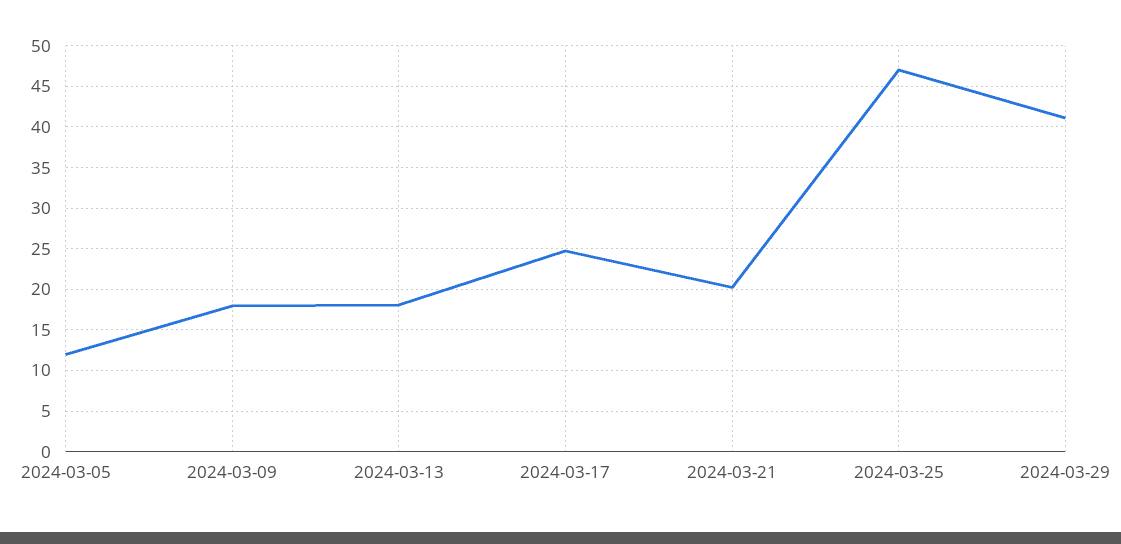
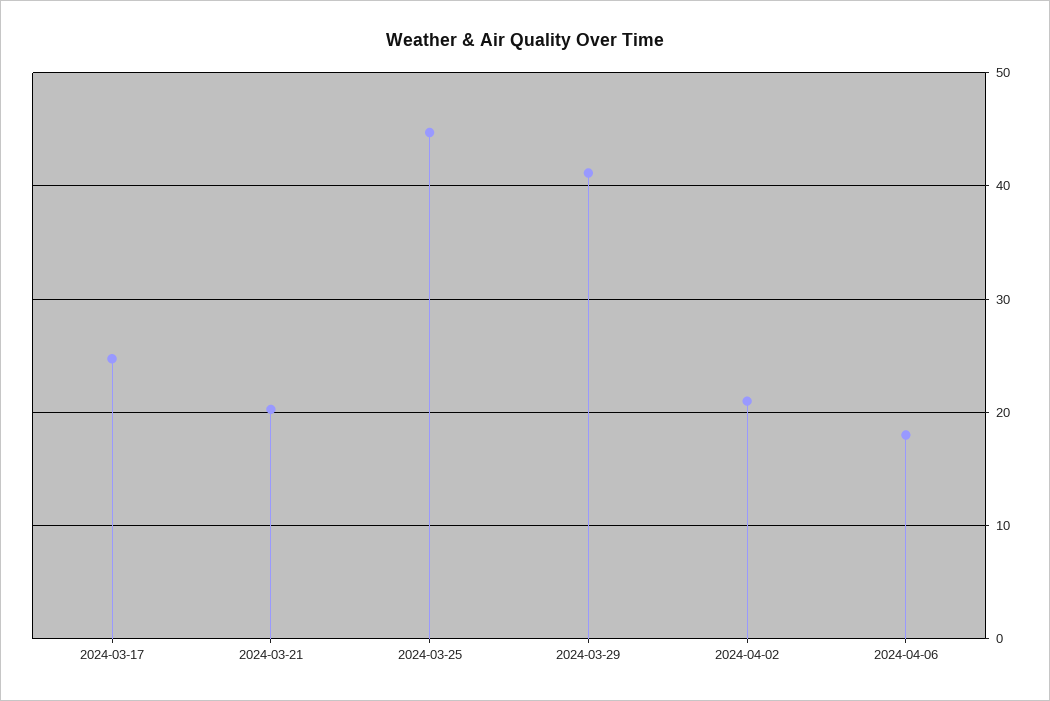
2024-03-05: 12 -> none
2024-03-09: 18 -> none
2024-03-13: 18 -> none
2024-03-25: 47 -> 45
2024-04-02: none -> 21
2024-04-06: none -> 18

